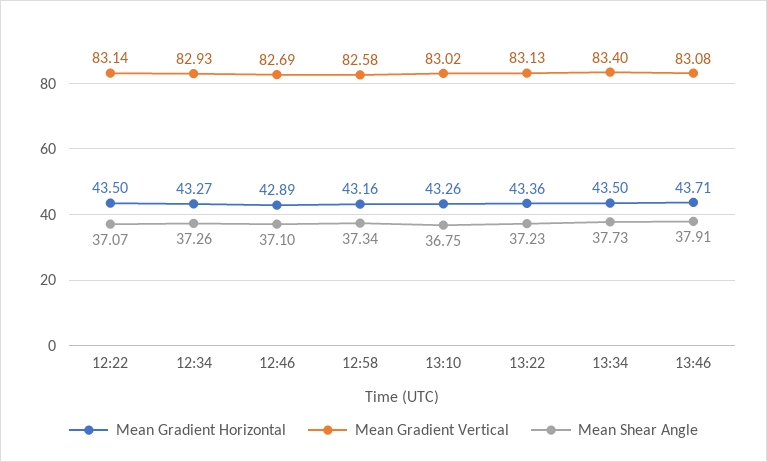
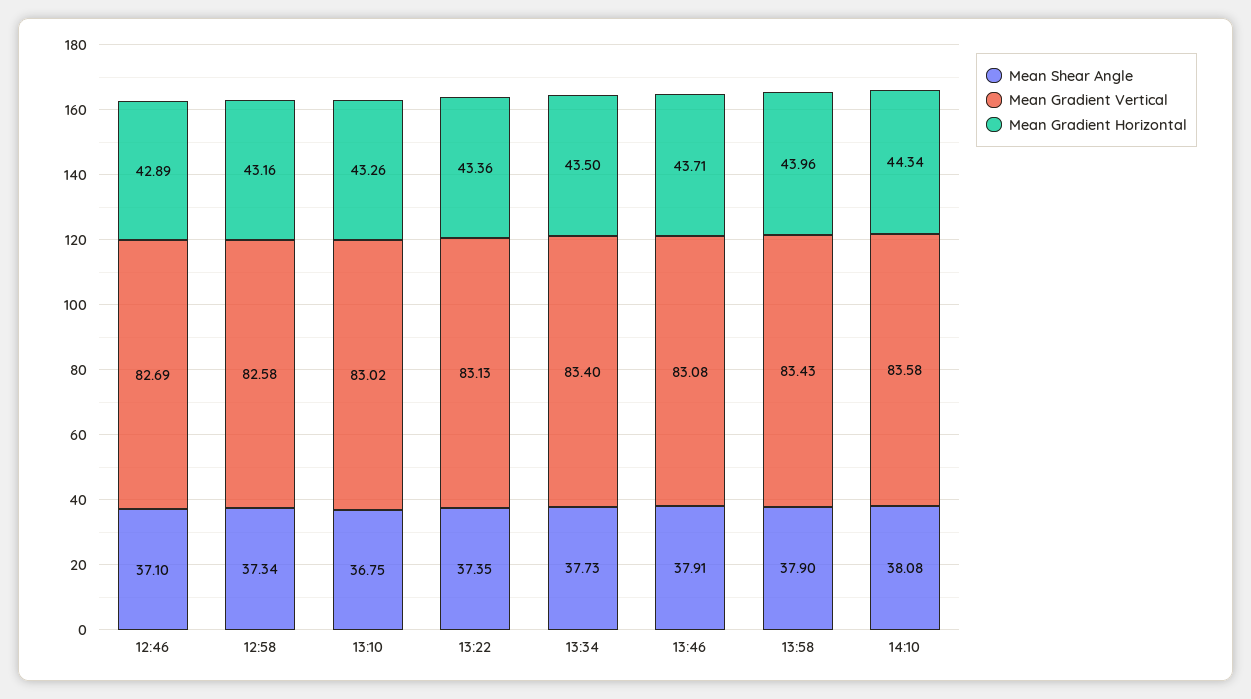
Mean Gradient Horizontal, 12:22: 43.5 -> none
Mean Gradient Vertical, 12:22: 83.14 -> none
Mean Shear Angle, 12:22: 37.07 -> none
Mean Gradient Horizontal, 12:34: 43.27 -> none
Mean Gradient Vertical, 12:34: 82.93 -> none
Mean Shear Angle, 12:34: 37.26 -> none
Mean Shear Angle, 13:22: 37.23 -> 37.35
Mean Shear Angle, 13:58: none -> 37.9
Mean Gradient Vertical, 13:58: none -> 83.43
Mean Gradient Horizontal, 13:58: none -> 43.96
Mean Shear Angle, 14:10: none -> 38.08
Mean Gradient Vertical, 14:10: none -> 83.58
Mean Gradient Horizontal, 14:10: none -> 44.34

